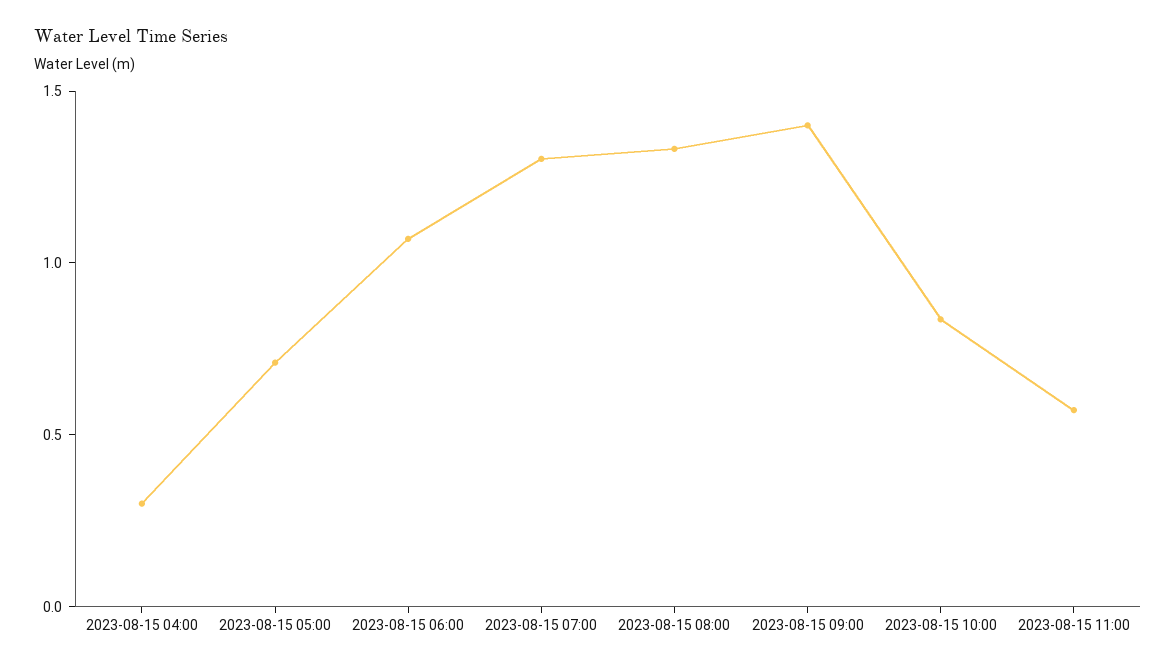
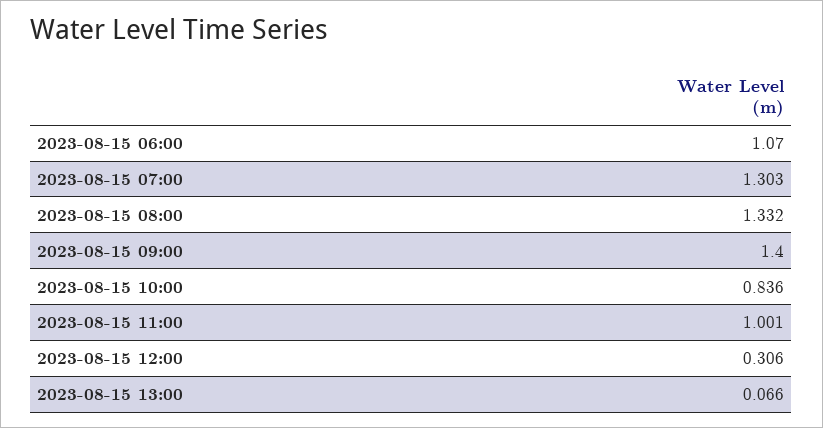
2023-08-15 04:00: 0.3 -> none
2023-08-15 05:00: 0.7 -> none
2023-08-15 11:00: 0.6 -> 1.001
2023-08-15 12:00: none -> 0.306
2023-08-15 13:00: none -> 0.066

